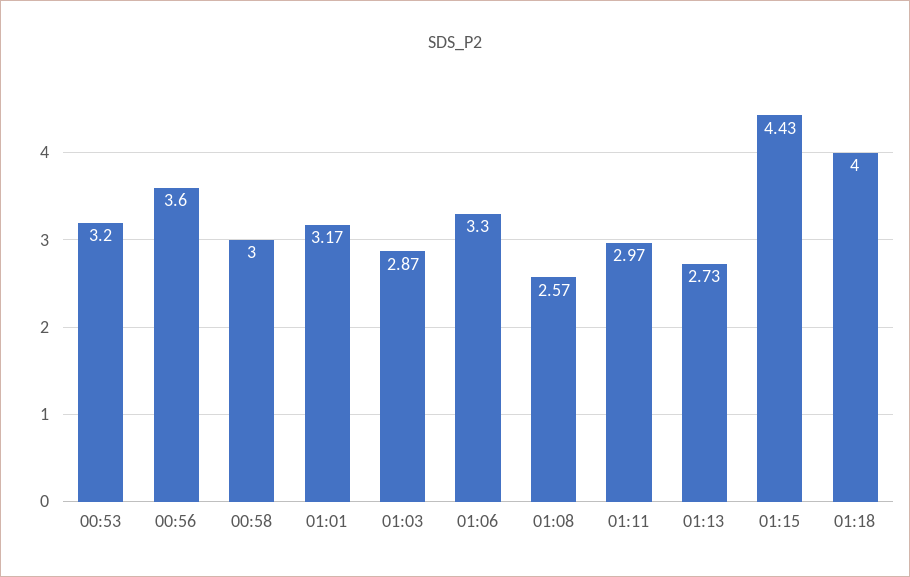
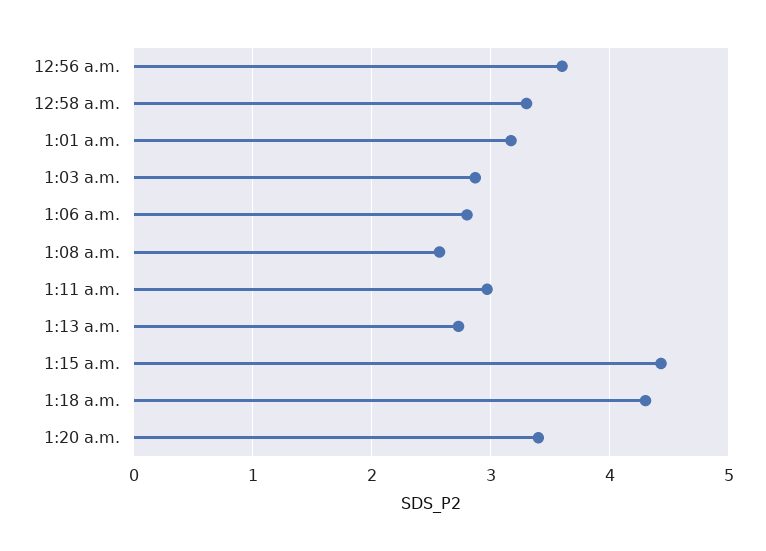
00:53: 3.2 -> none
00:58: 3 -> 3.3
01:06: 3.3 -> 2.8
01:18: 4 -> 4.3
1:20 a.m.: none -> 3.4

